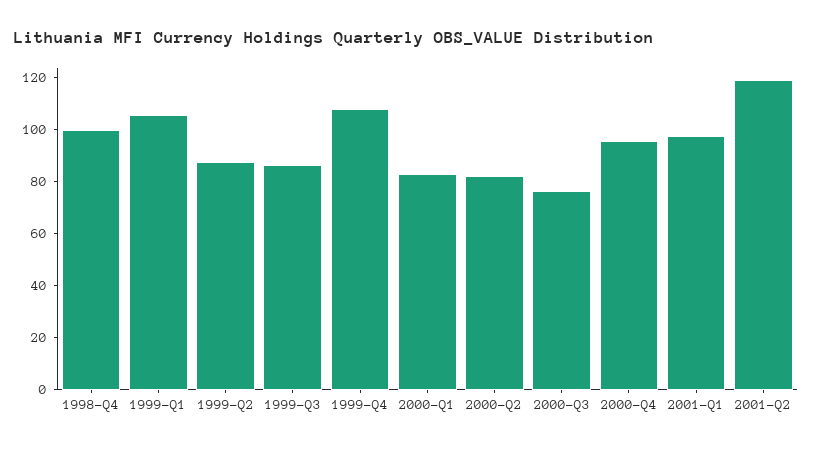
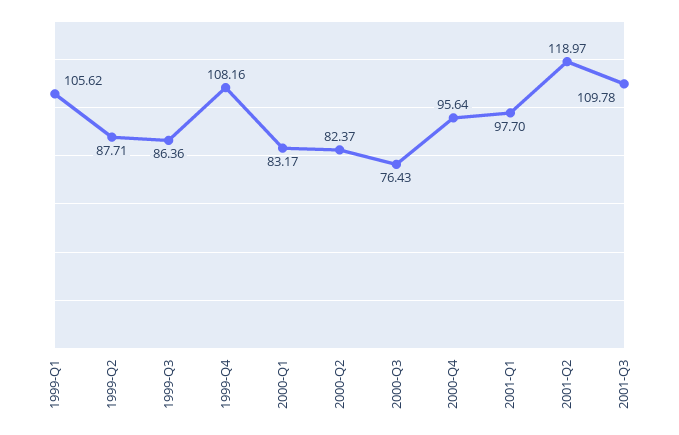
1998-Q4: 100 -> none
2001-Q3: none -> 109.78

